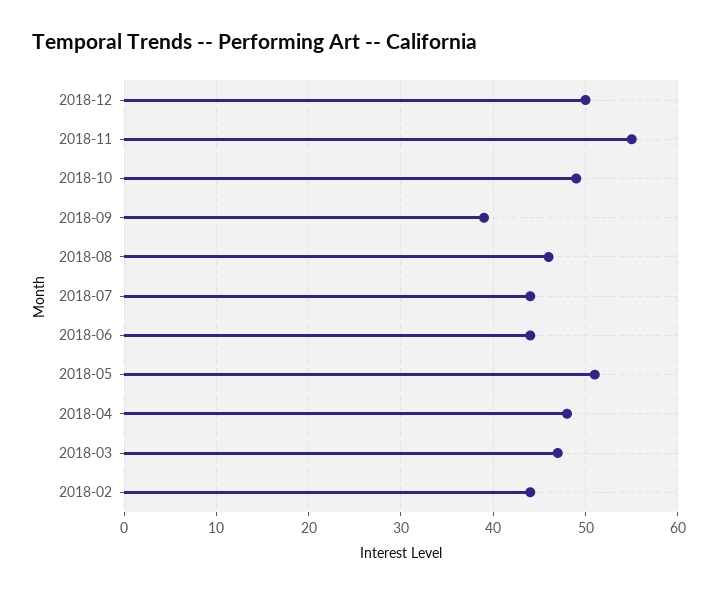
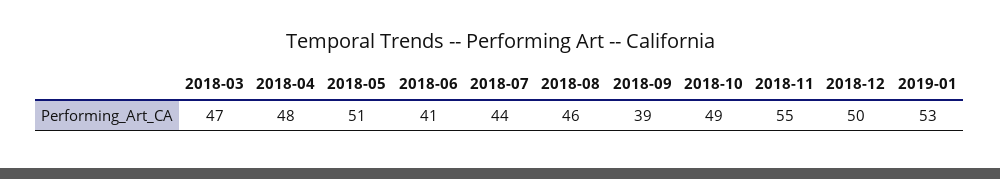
2018-06: 44 -> 41
2018-02: 44 -> none
2019-01: none -> 53

